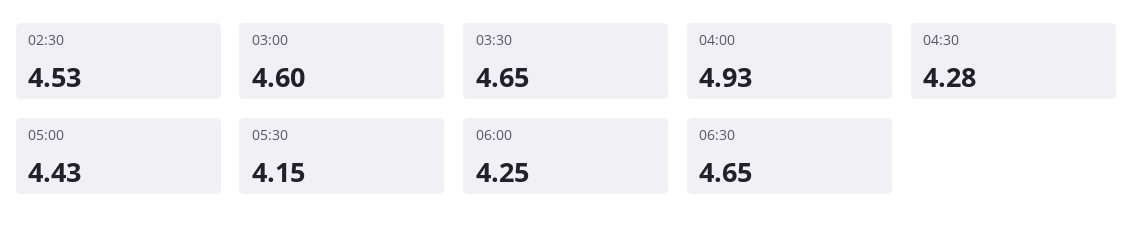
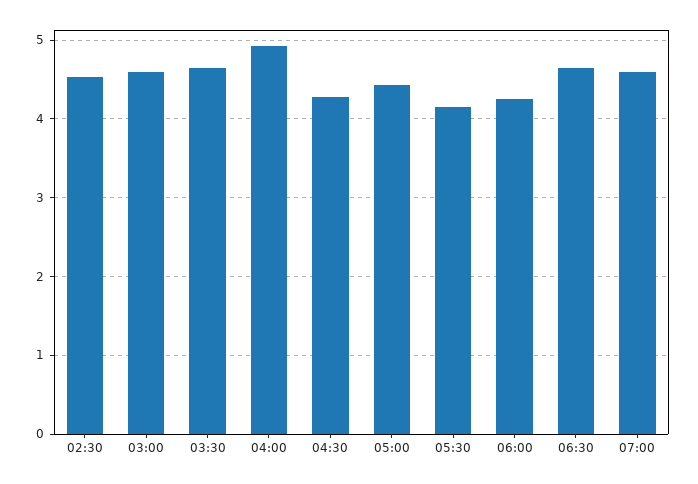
07:00: none -> 4.6

